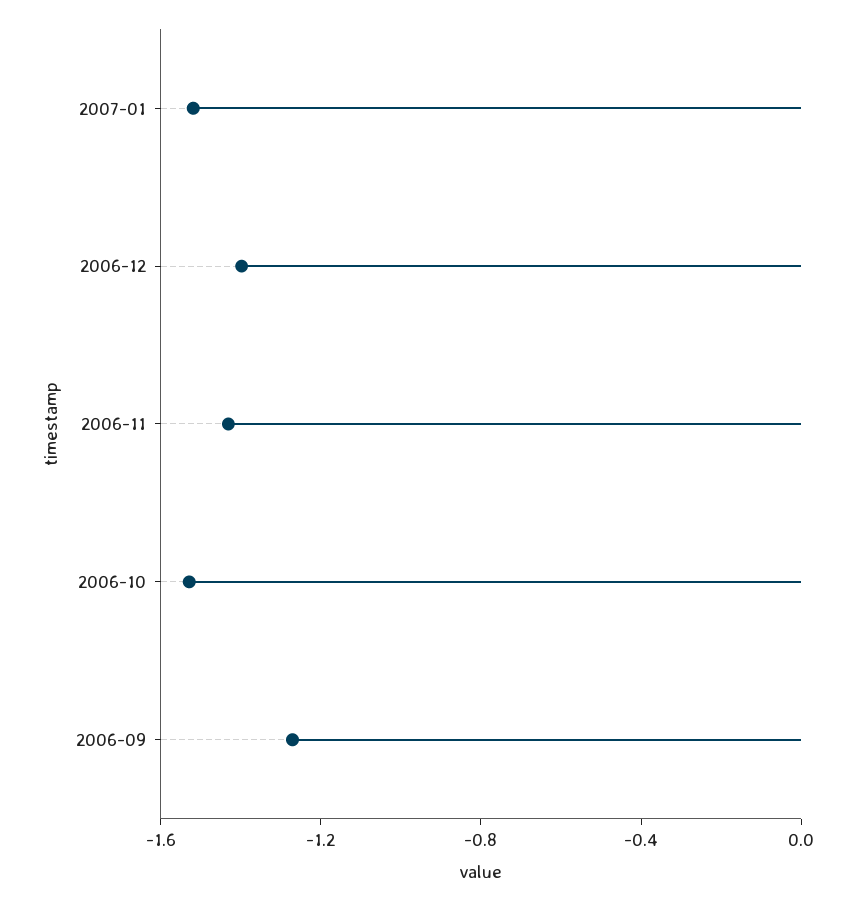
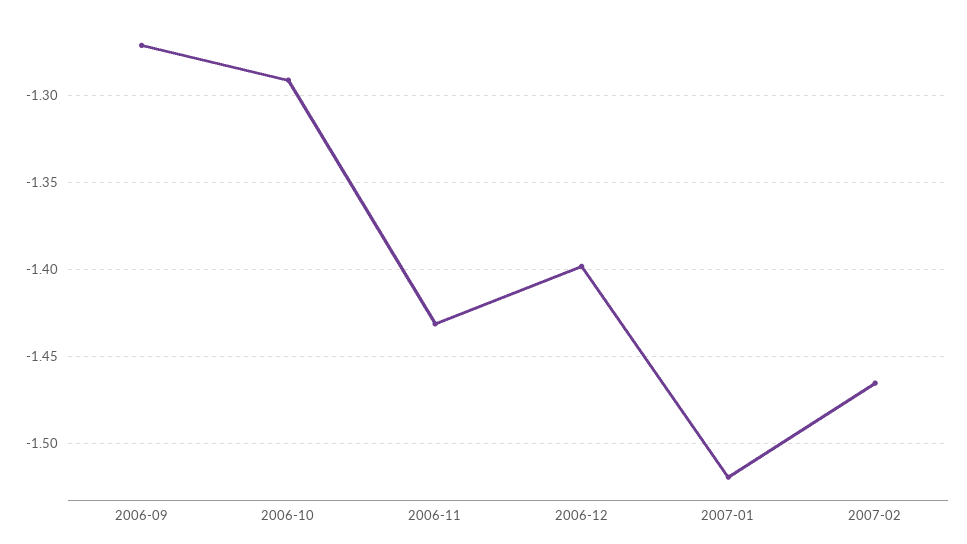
2006-10: -1.5 -> -1.29
2007-02: none -> -1.465

